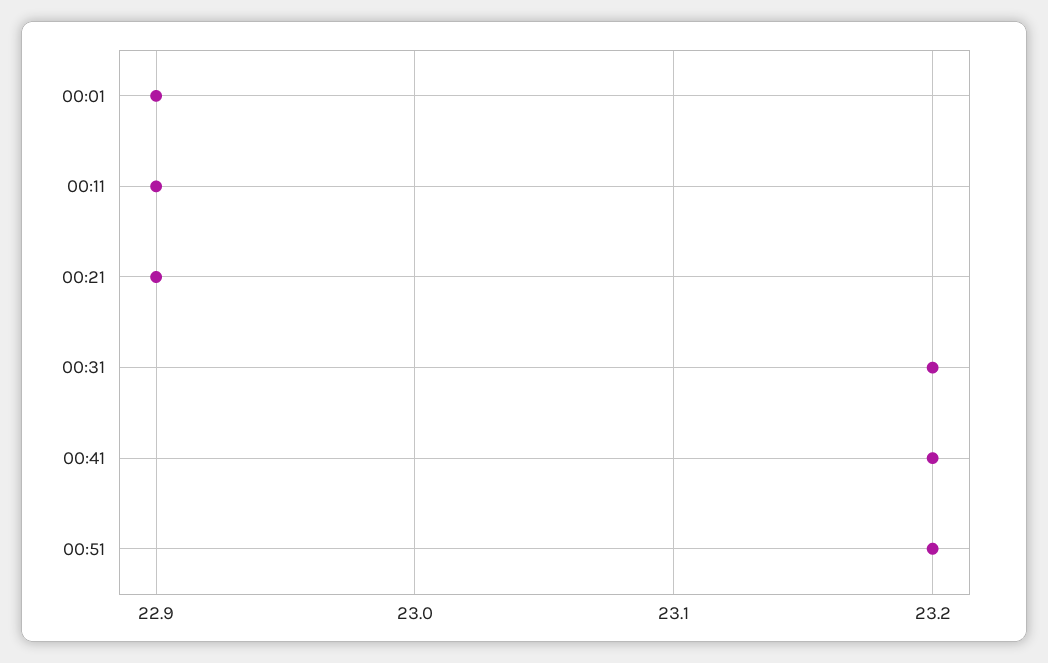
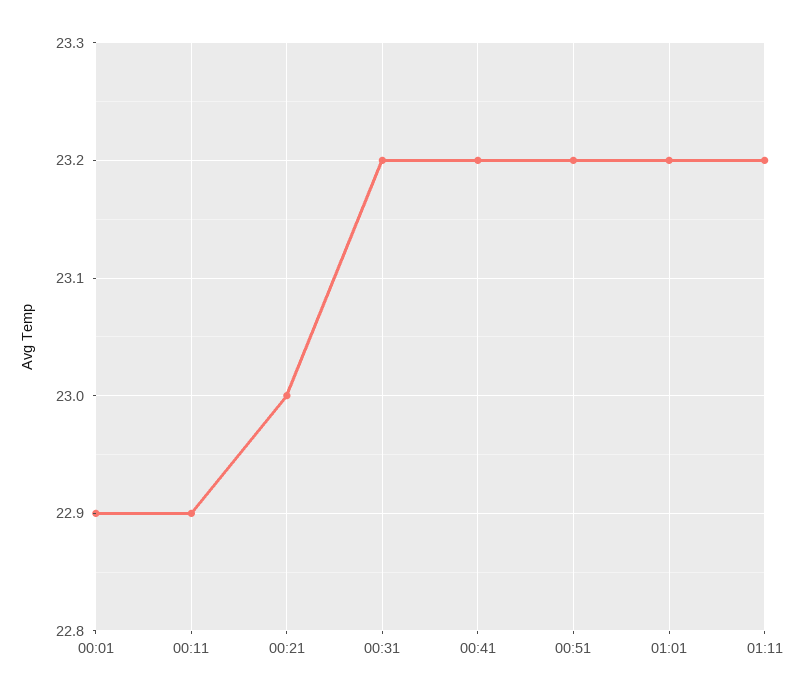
00:21: 22.9 -> 23
01:01: none -> 23.2
01:11: none -> 23.2

